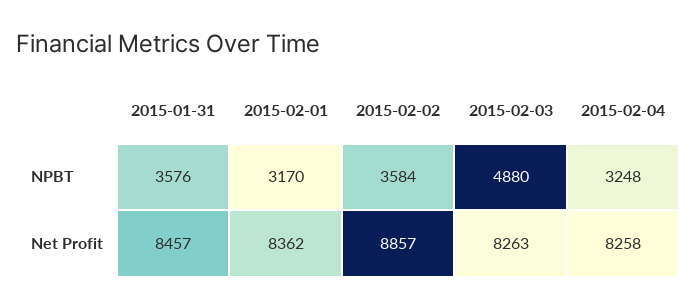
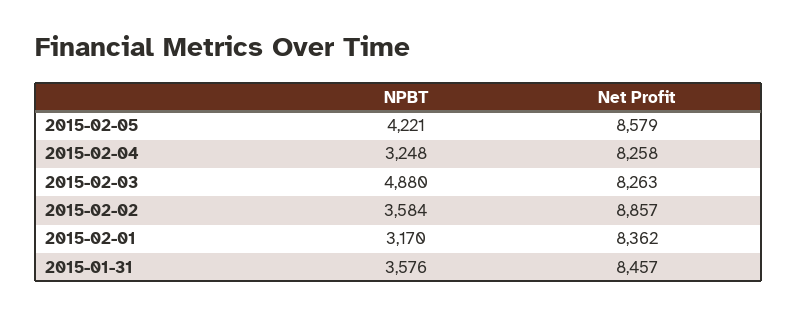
2015-02-05, NPBT: none -> 4221
2015-02-05, Net Profit: none -> 8579

